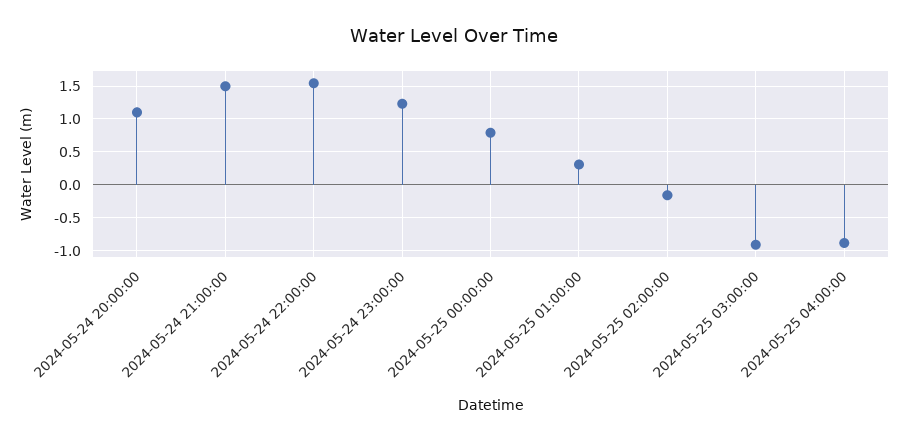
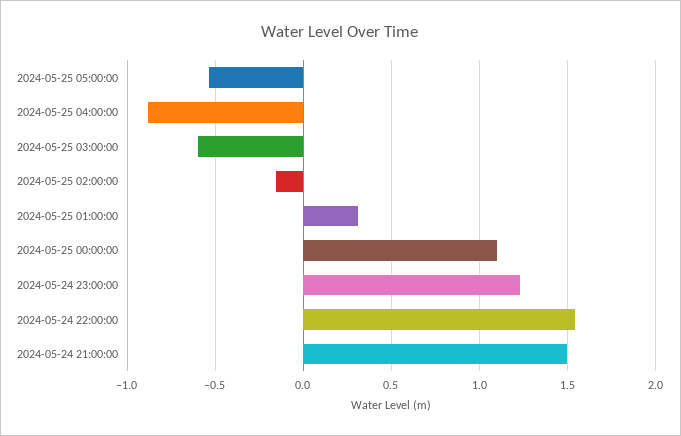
2024-05-24 20:00:00: 1.1 -> none
2024-05-25 00:00:00: 0.8 -> 1.1
2024-05-25 03:00:00: -0.9 -> -0.6
2024-05-25 05:00:00: none -> -0.55

